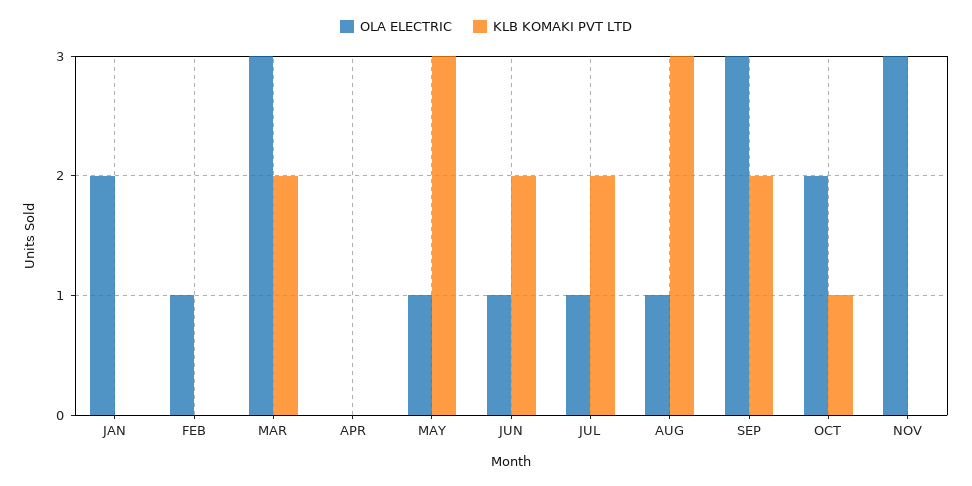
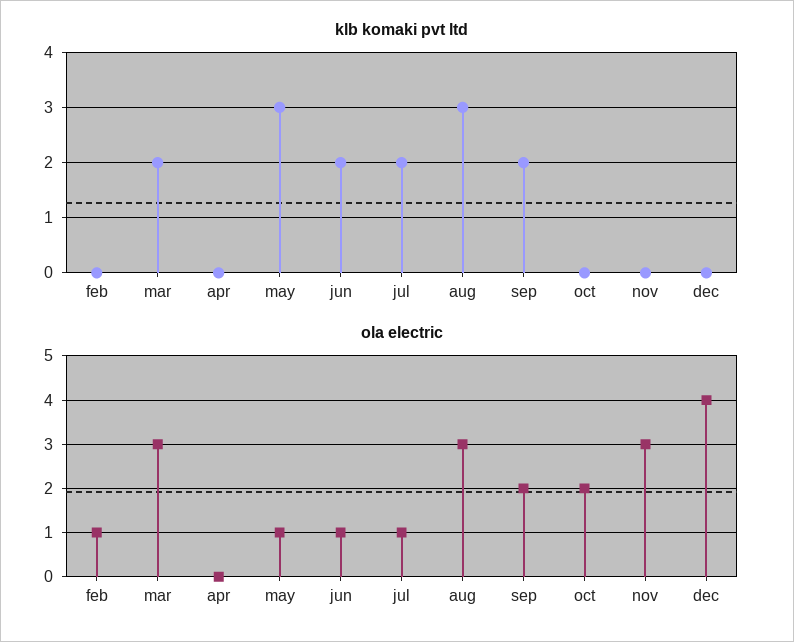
OLA ELECTRIC, JAN: 2 -> none
KLB KOMAKI PVT LTD, JAN: 0 -> none
OLA ELECTRIC, AUG: 1 -> 3
OLA ELECTRIC, SEP: 3 -> 2
KLB KOMAKI PVT LTD, OCT: 1 -> 0
KLB KOMAKI PVT LTD, dec: none -> 0
OLA ELECTRIC, dec: none -> 4

